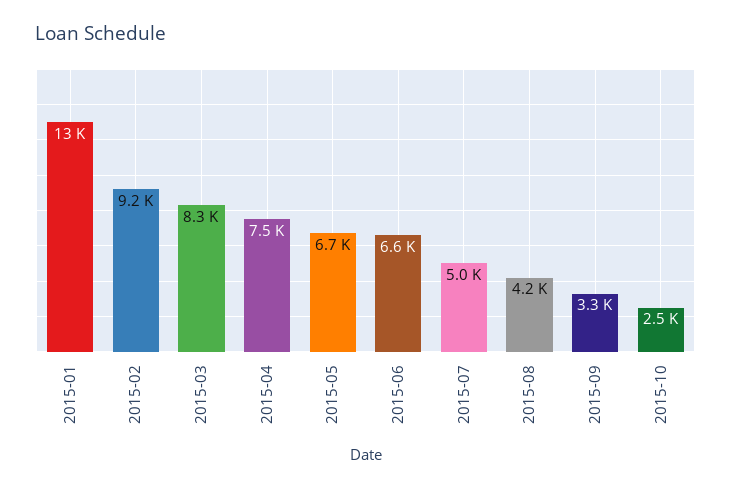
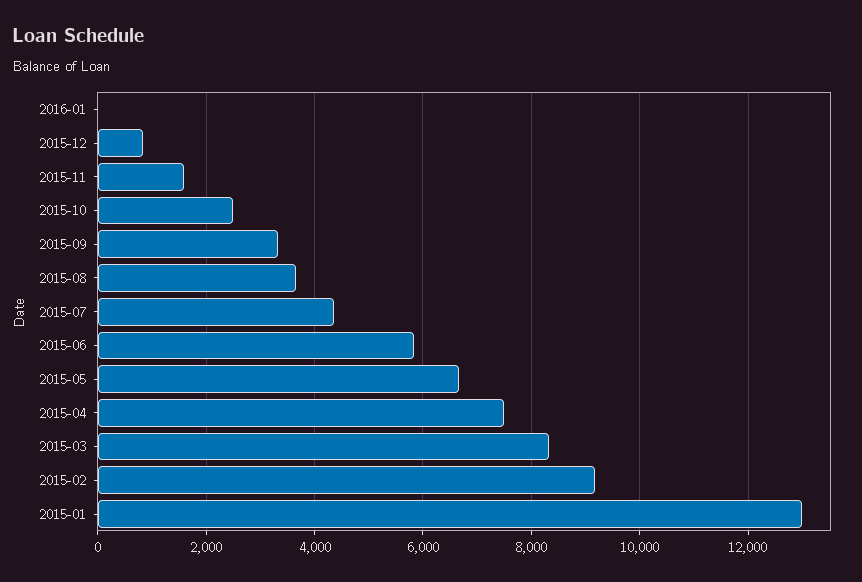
2015-06: 6600 -> 5800
2015-07: 5000 -> 4400
2015-08: 4200 -> 3600
2016-01: none -> 0
2015-12: none -> 800
2015-11: none -> 1600

